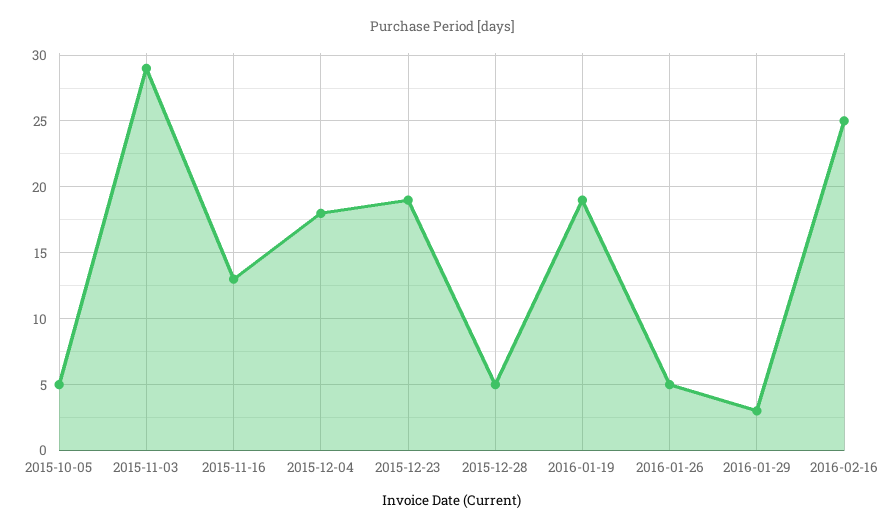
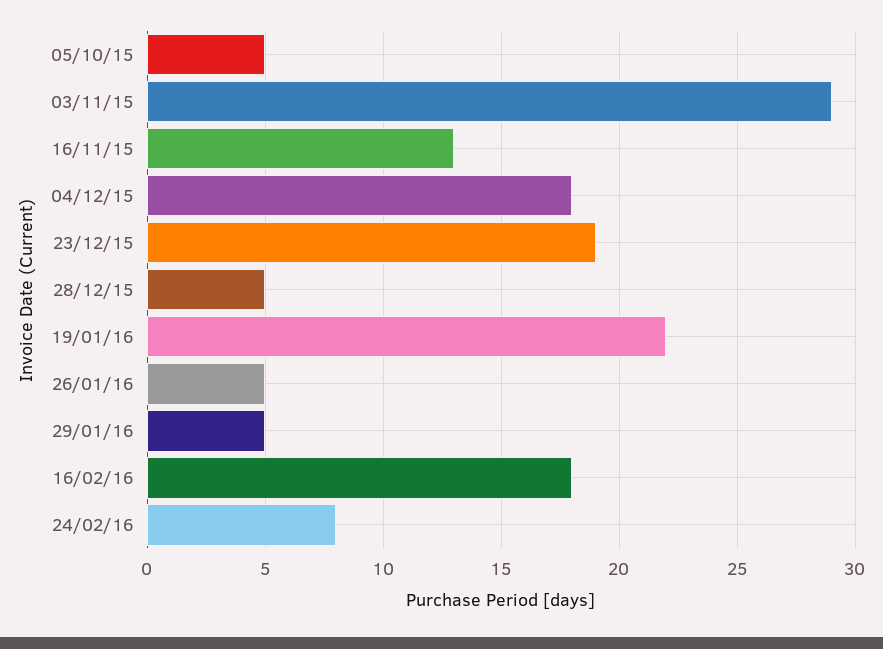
2016-01-19: 19 -> 22
2016-01-29: 3 -> 5
2016-02-16: 25 -> 18
24/02/16: none -> 8

